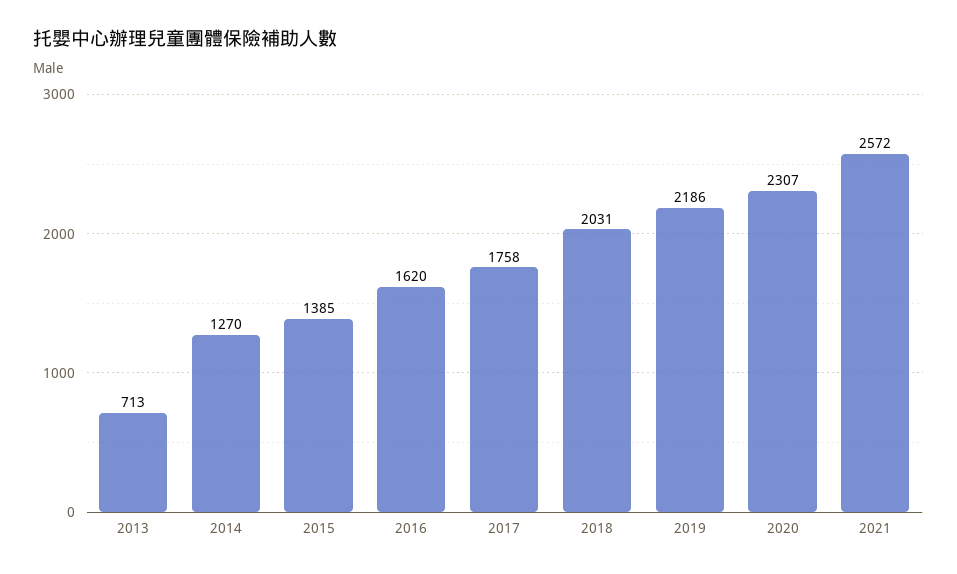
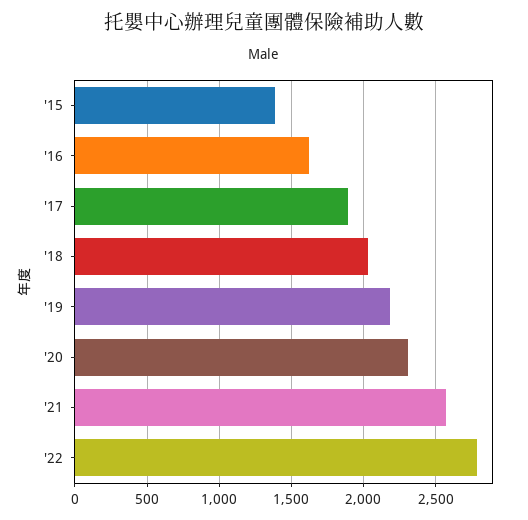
2013: 713 -> none
2014: 1270 -> none
2017: 1758 -> 1900
'22: none -> 2800

